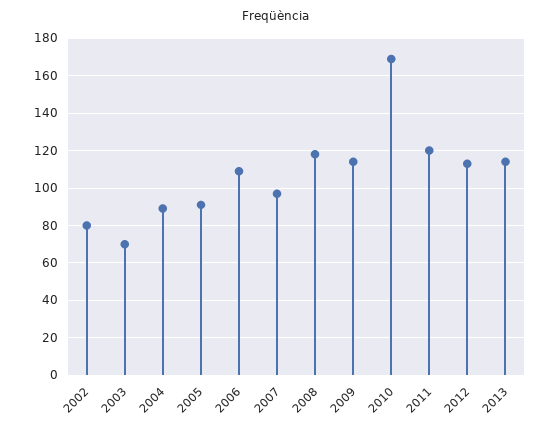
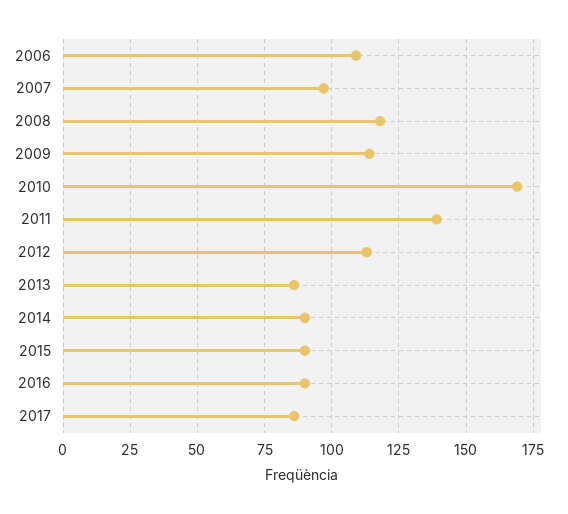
2002: 80 -> none
2003: 70 -> none
2004: 90 -> none
2005: 90 -> none
2011: 120 -> 140
2013: 115 -> 85
2014: none -> 90
2015: none -> 90
2016: none -> 90
2017: none -> 85

